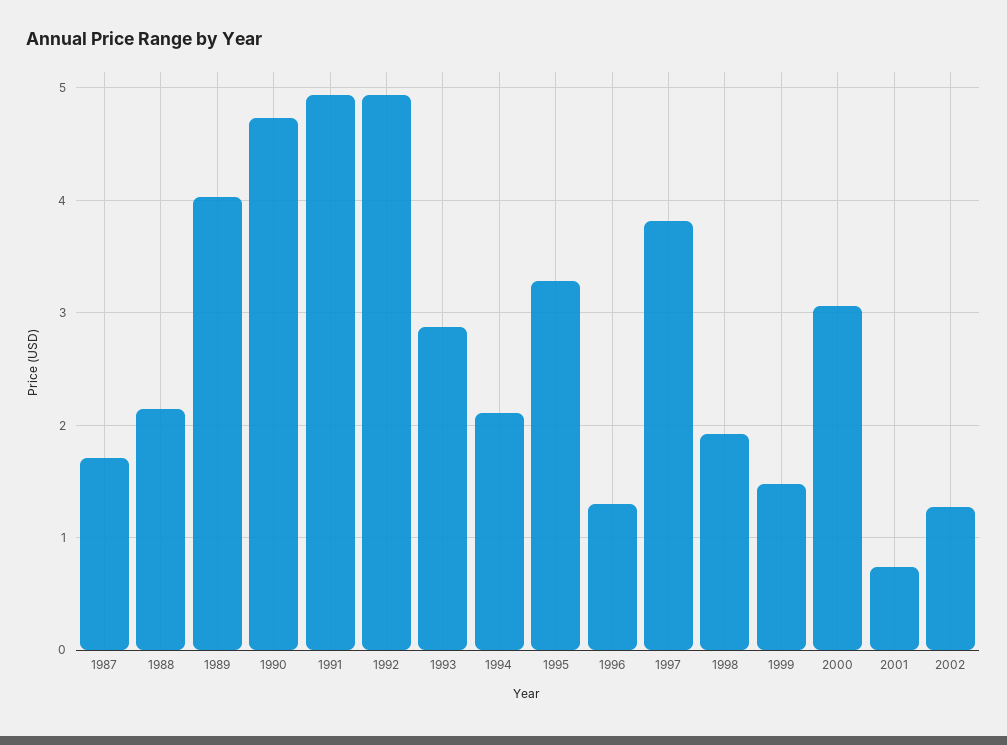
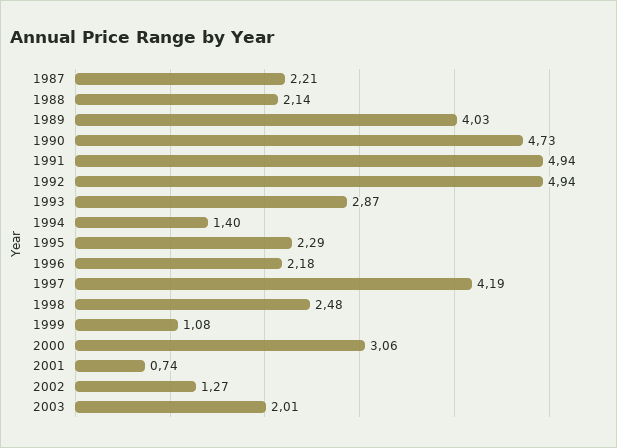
1987: 1.7 -> 2.21
1994: 2.1 -> 1.4
1995: 3.3 -> 2.29
1996: 1.3 -> 2.18
1997: 3.8 -> 4.19
1998: 1.9 -> 2.48
1999: 1.5 -> 1.08
2003: none -> 2.01

